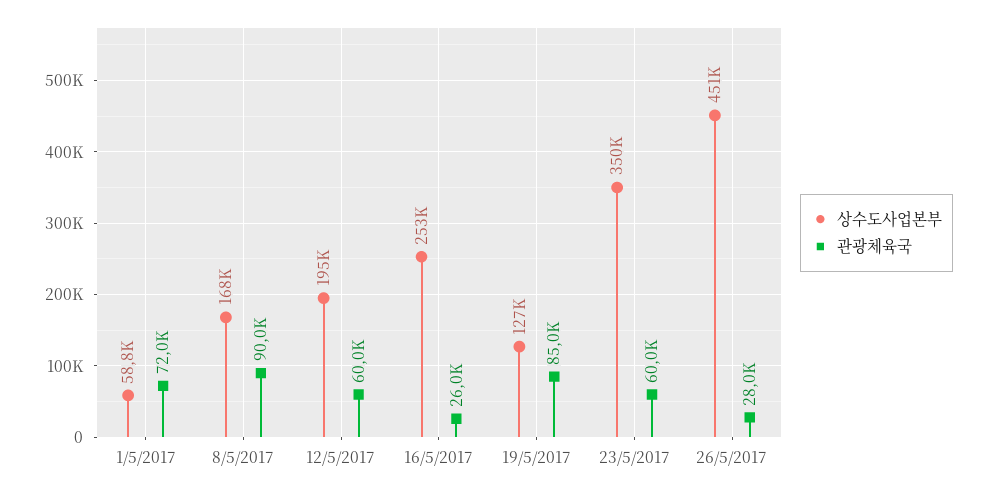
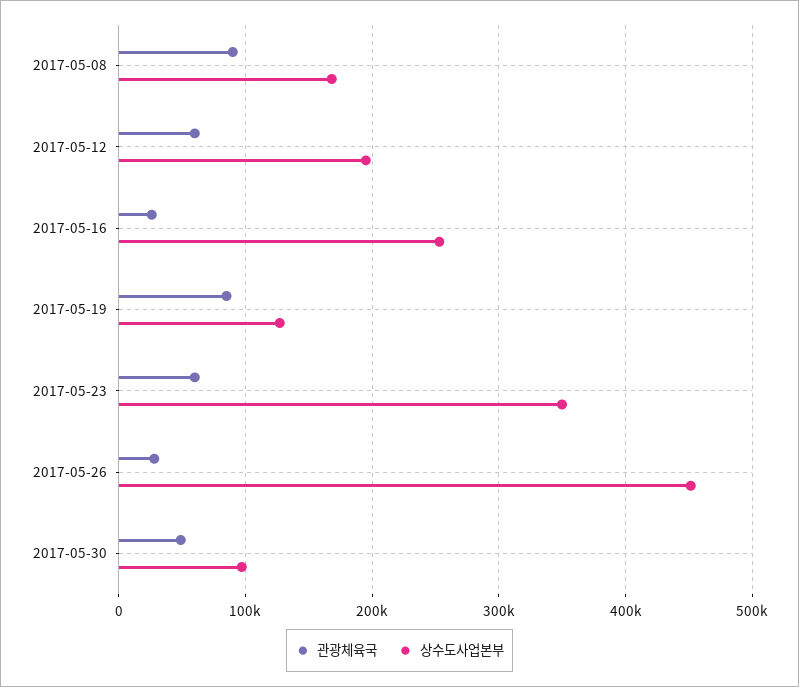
상수도사업본부, 1/5/2017: 58800 -> none
관광체육국, 1/5/2017: 72000 -> none
관광체육국, 2017-05-30: none -> 50000
상수도사업본부, 2017-05-30: none -> 100000

